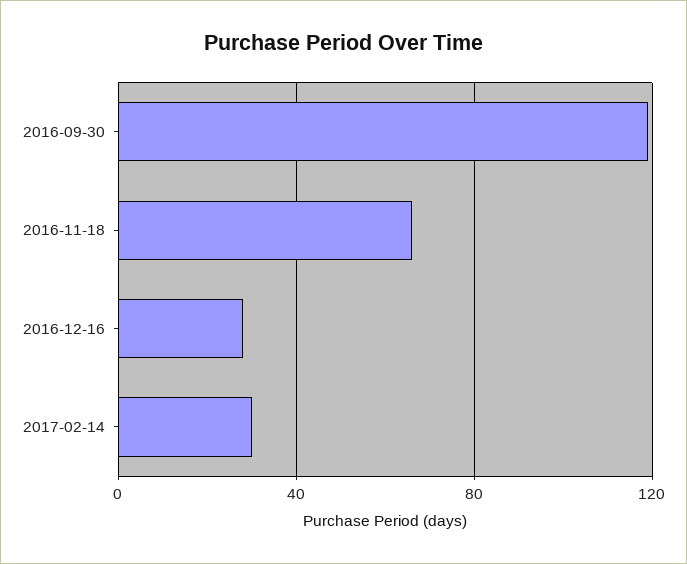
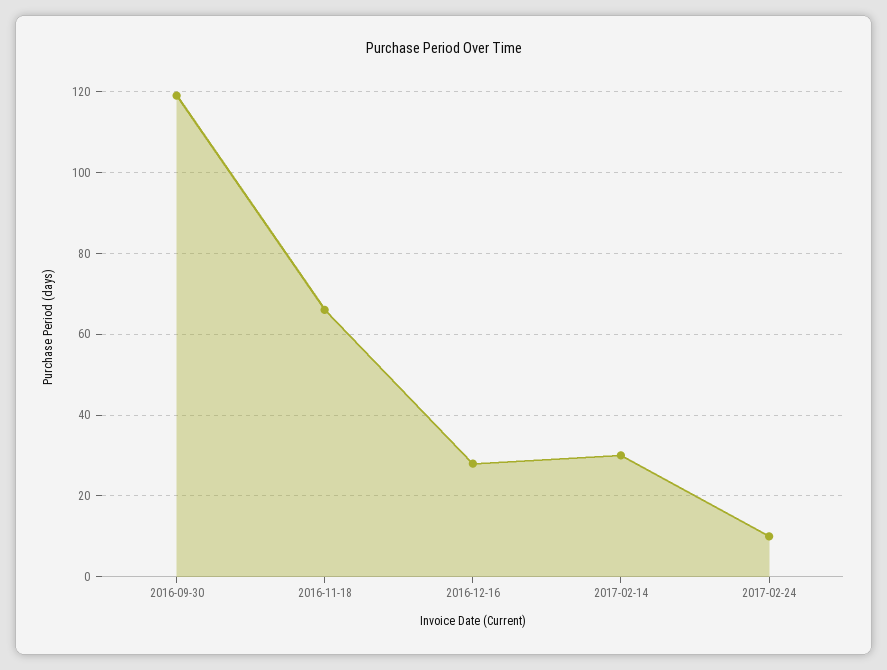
2017-02-24: none -> 10

